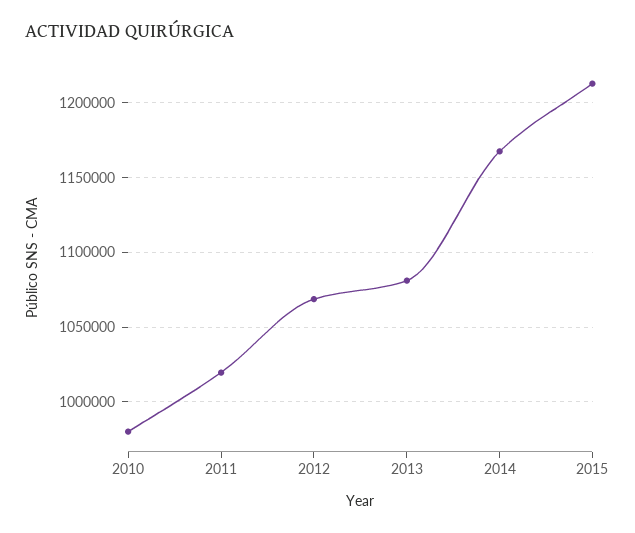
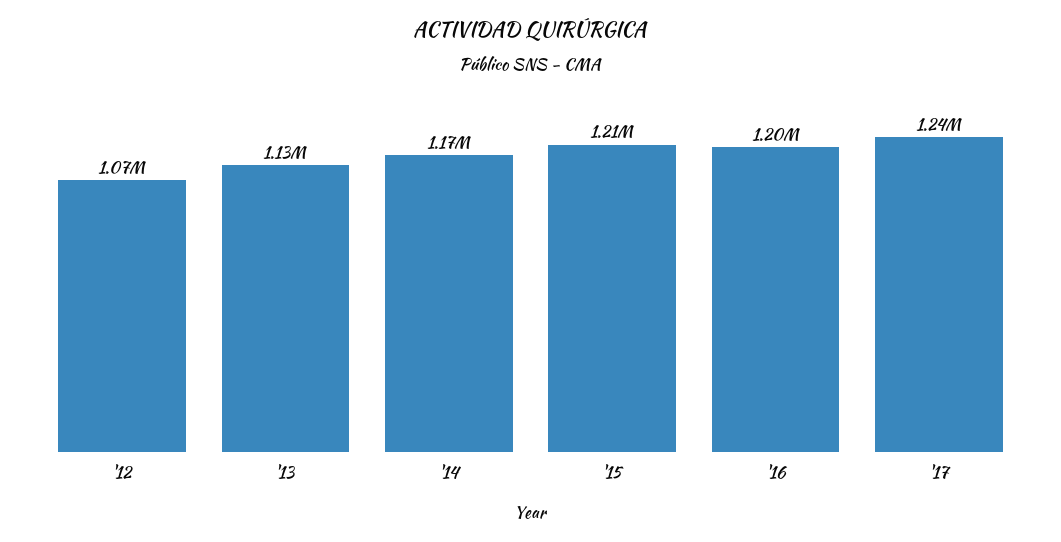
2010: 980000 -> none
2011: 1020000 -> none
2013: 1080000 -> 1130000
'16: none -> 1200000
'17: none -> 1240000

